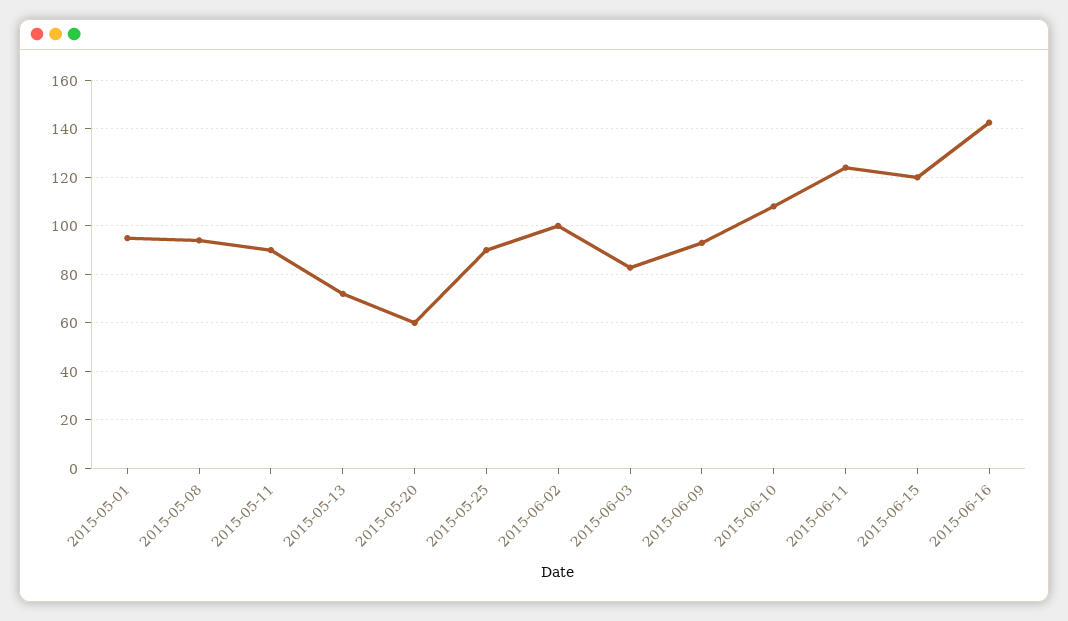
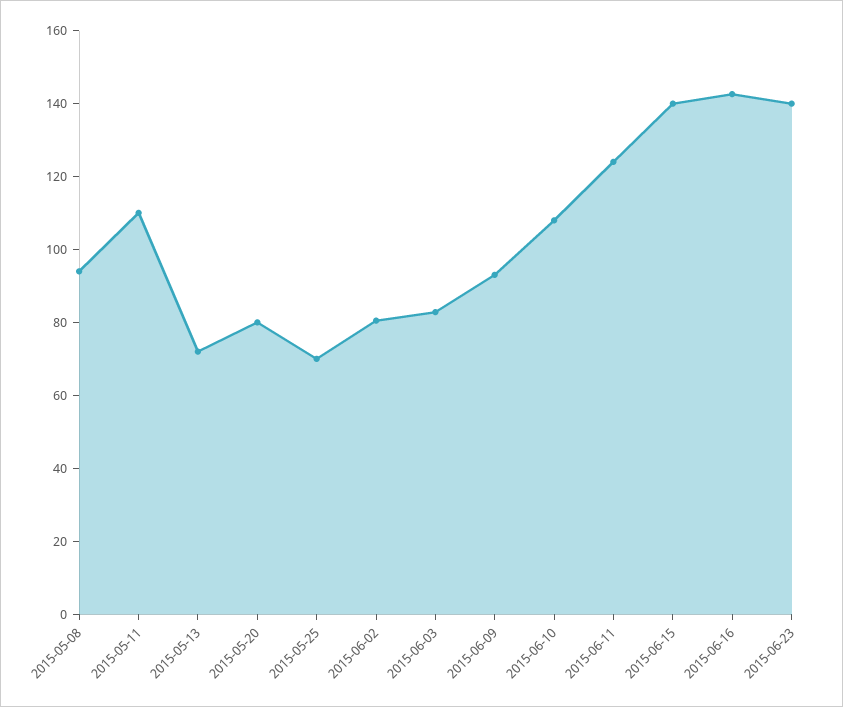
2015-05-01: 95 -> none
2015-05-11: 90 -> 110
2015-05-20: 60 -> 80
2015-05-25: 90 -> 70
2015-06-02: 100 -> 80
2015-06-15: 120 -> 140
2015-06-23: none -> 140

